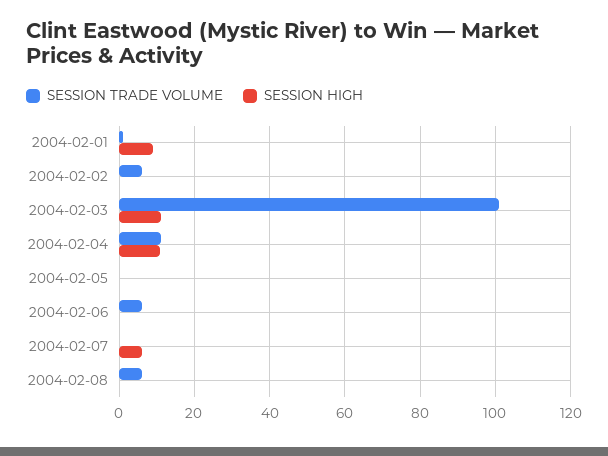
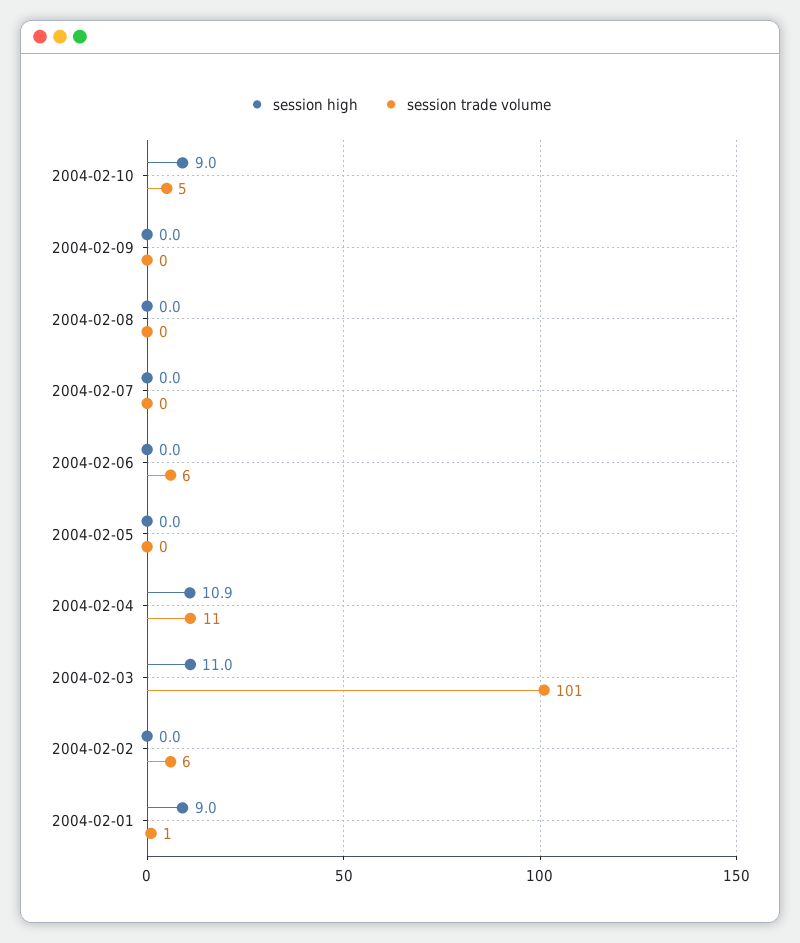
SESSION HIGH, 2004-02-07: 6 -> 0
SESSION TRADE VOLUME, 2004-02-08: 6 -> 0
SESSION HIGH, 2004-02-10: none -> 9
SESSION TRADE VOLUME, 2004-02-10: none -> 5
SESSION HIGH, 2004-02-09: none -> 0
SESSION TRADE VOLUME, 2004-02-09: none -> 0

